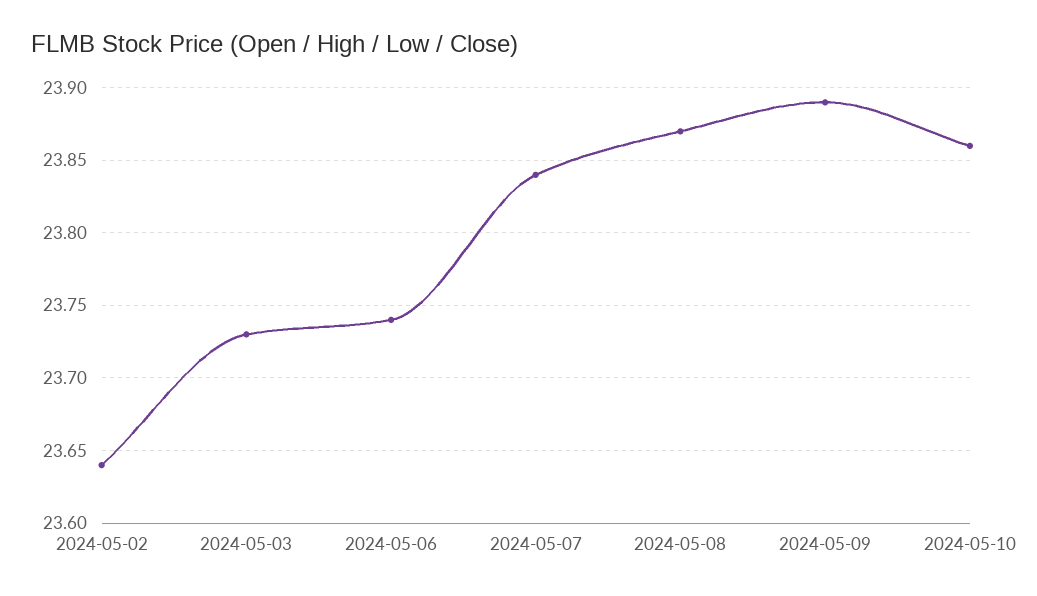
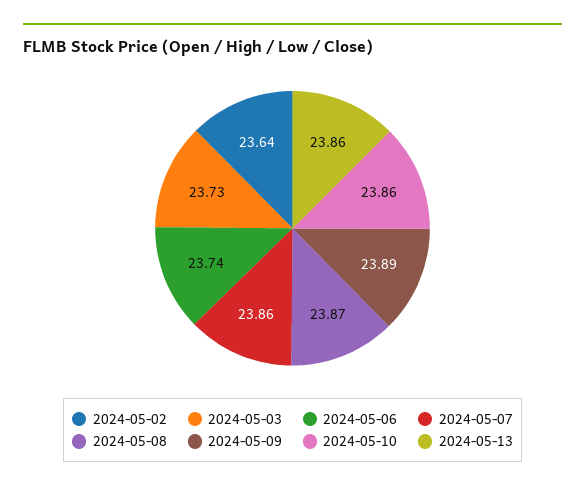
2024-05-07: 23.84 -> 23.86
2024-05-13: none -> 23.86

